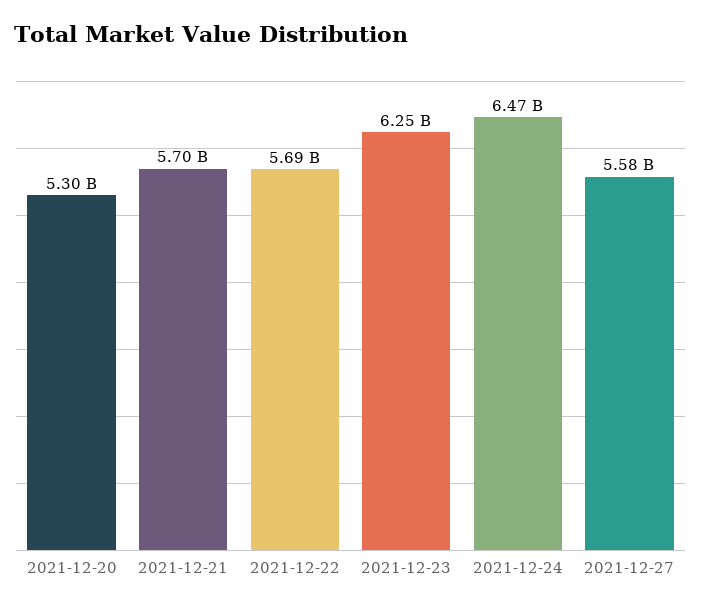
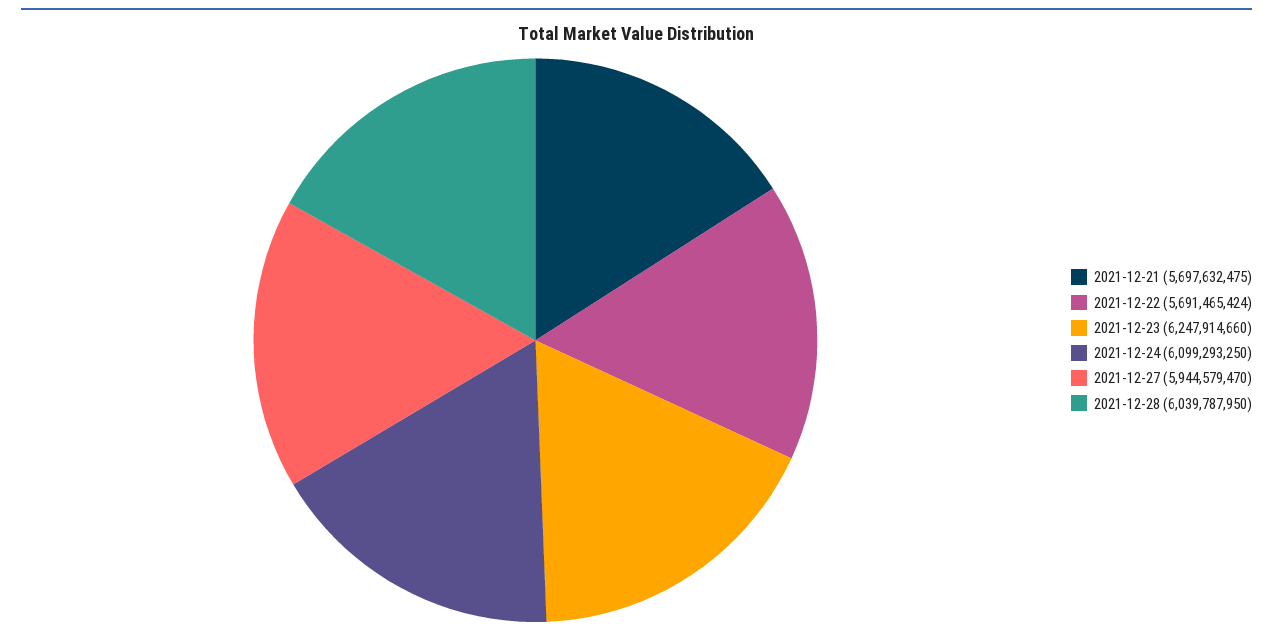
2021-12-20: 5300000000 -> none
2021-12-24: 6470000000 -> 6099293250
2021-12-27: 5580000000 -> 5944579470
2021-12-28: none -> 6039787950

